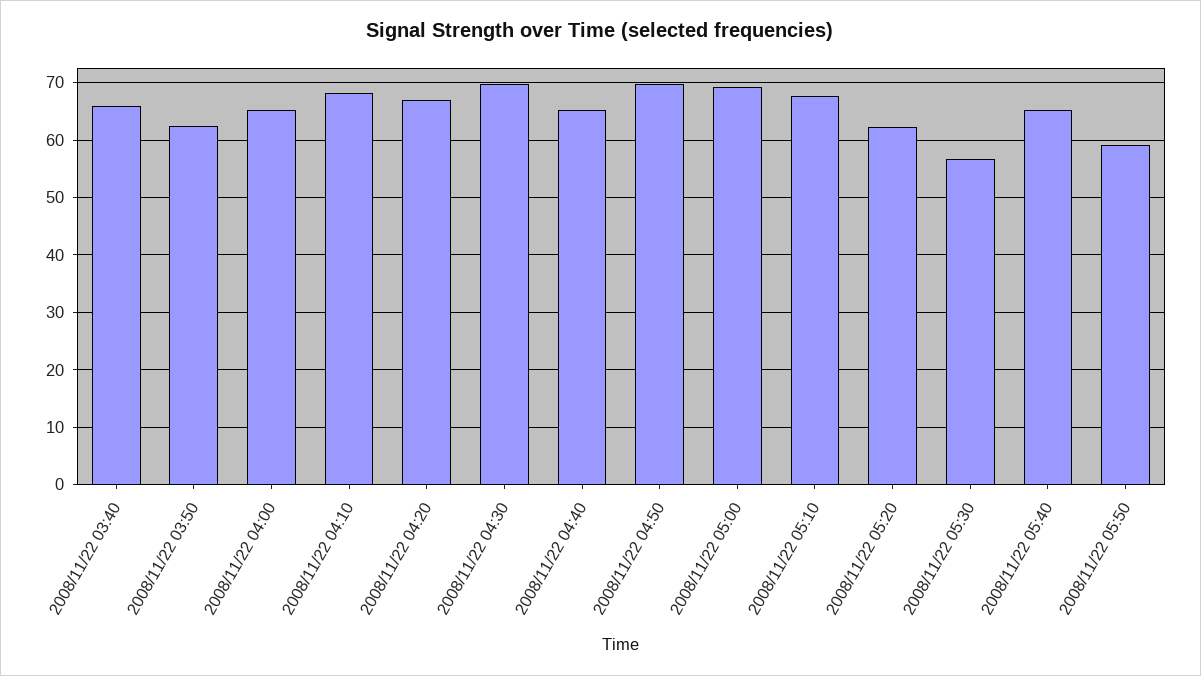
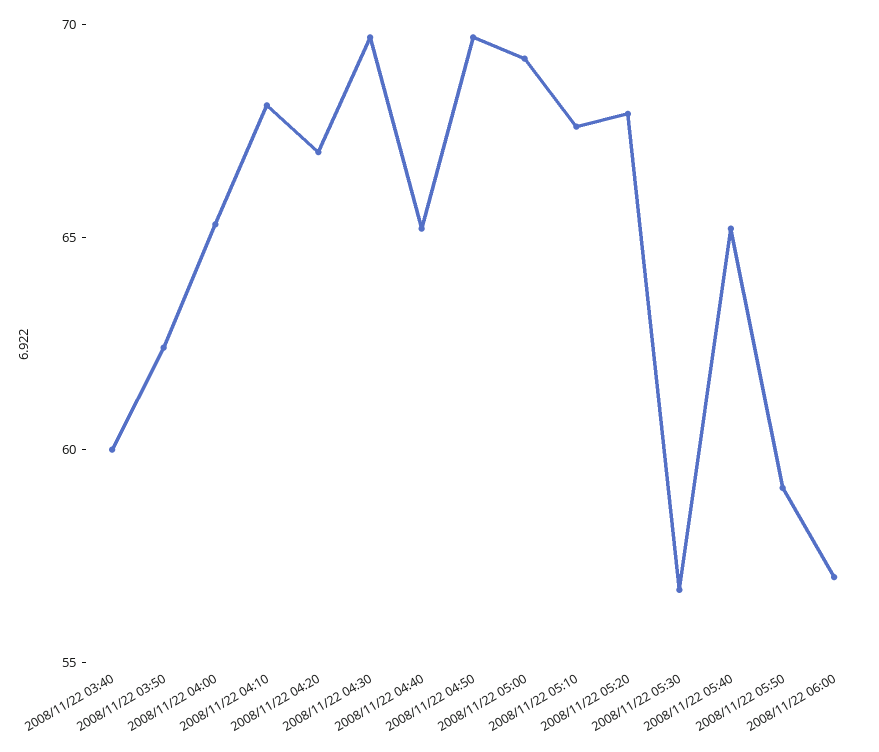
2008/11/22 03:40: 66 -> 60
2008/11/22 05:20: 62 -> 68
2008/11/22 06:00: none -> 57

